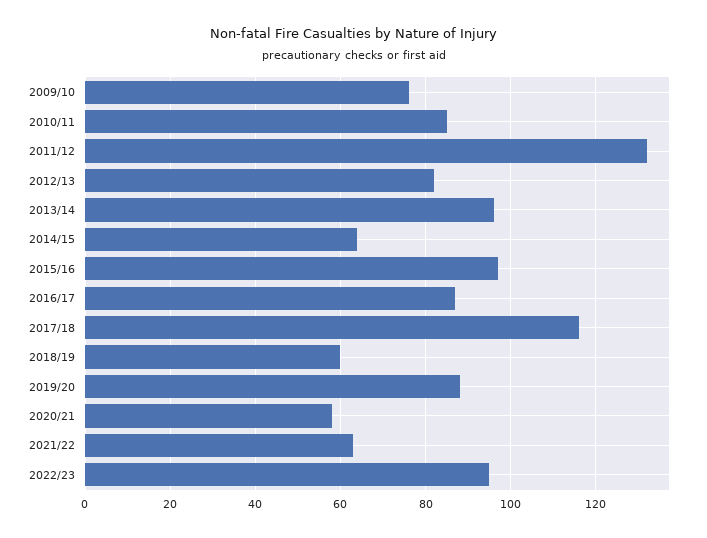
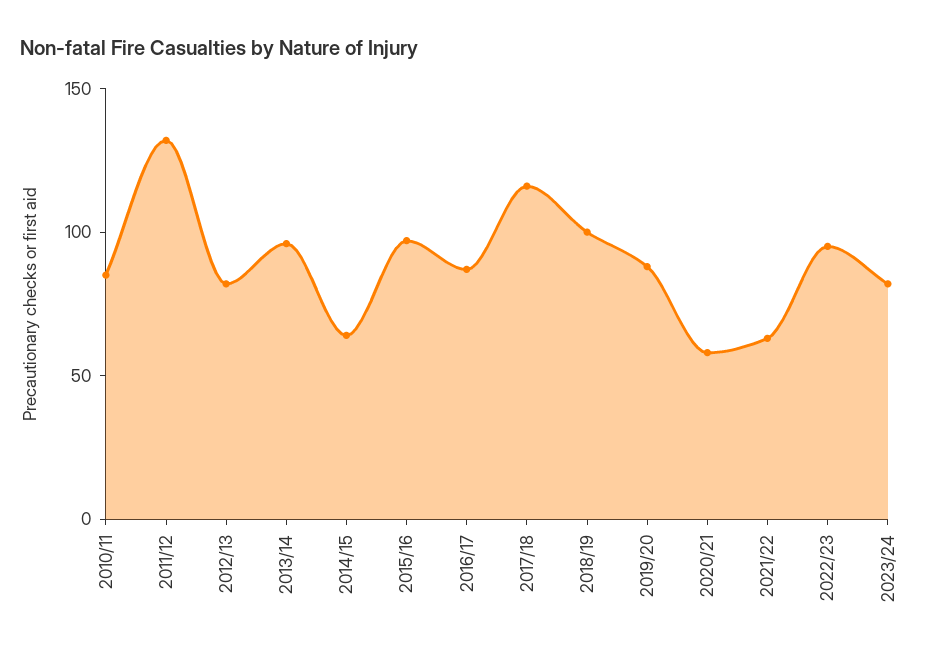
2009/10: 75 -> none
2018/19: 60 -> 100
2023/24: none -> 80

